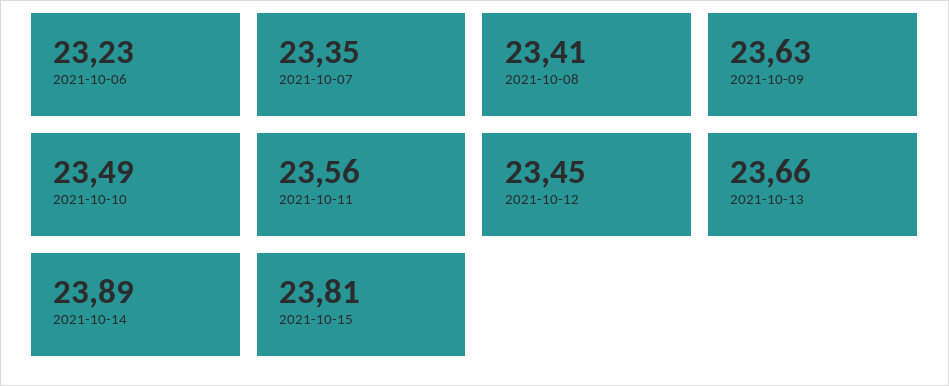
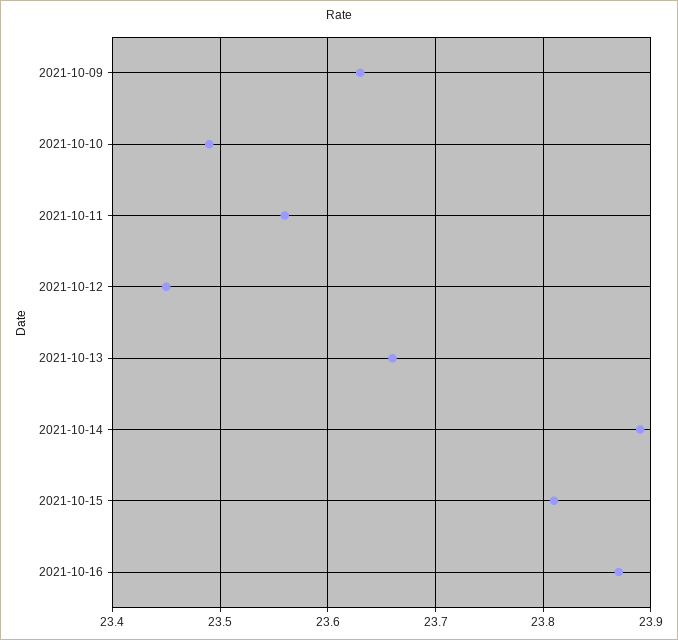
2021-10-06: 23.23 -> none
2021-10-07: 23.35 -> none
2021-10-08: 23.41 -> none
2021-10-16: none -> 23.87

